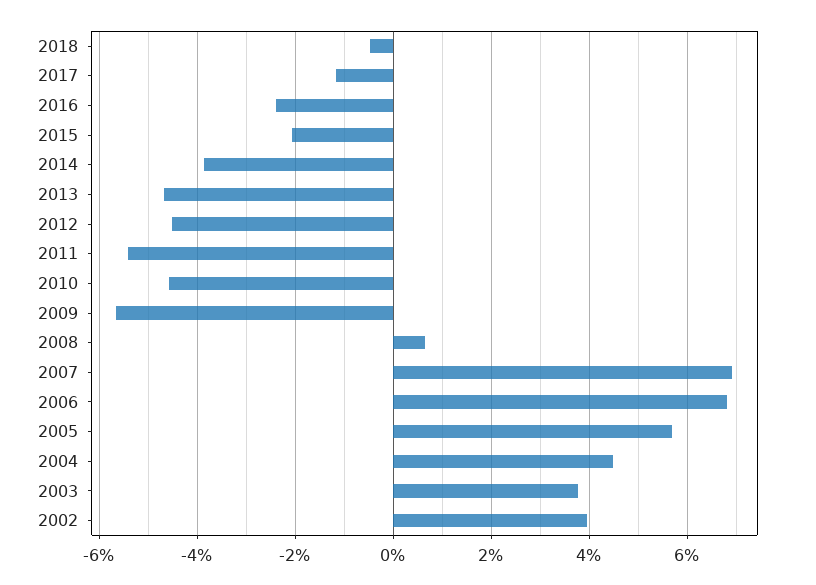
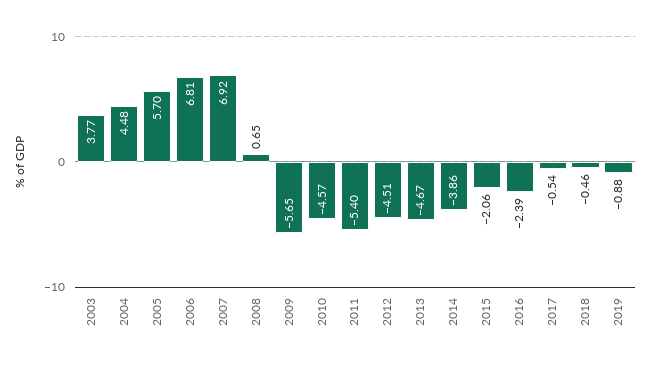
2017: -1.2 -> -0.54
2002: 4 -> none
2019: none -> -0.88

